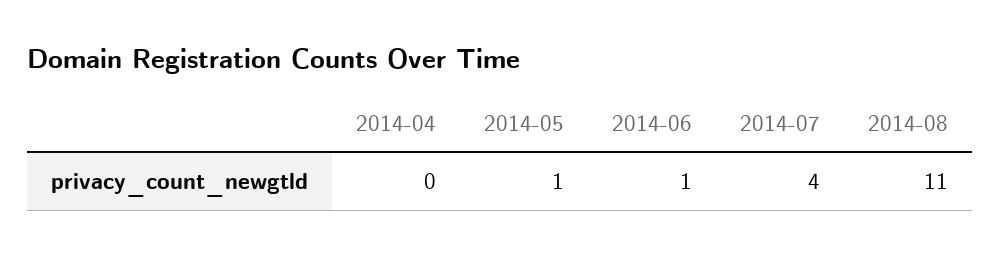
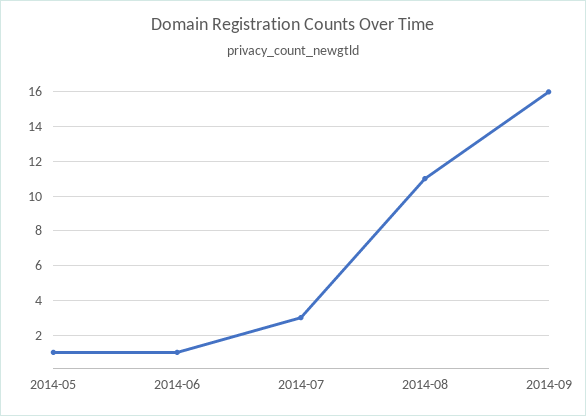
2014-04: 0 -> none
2014-07: 4 -> 3
2014-09: none -> 16

